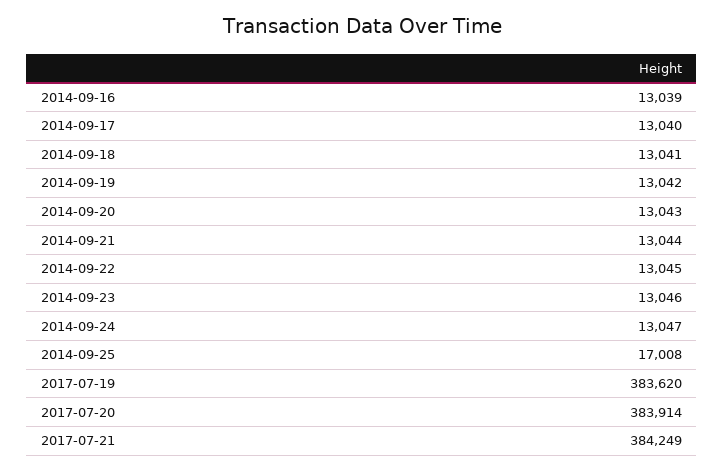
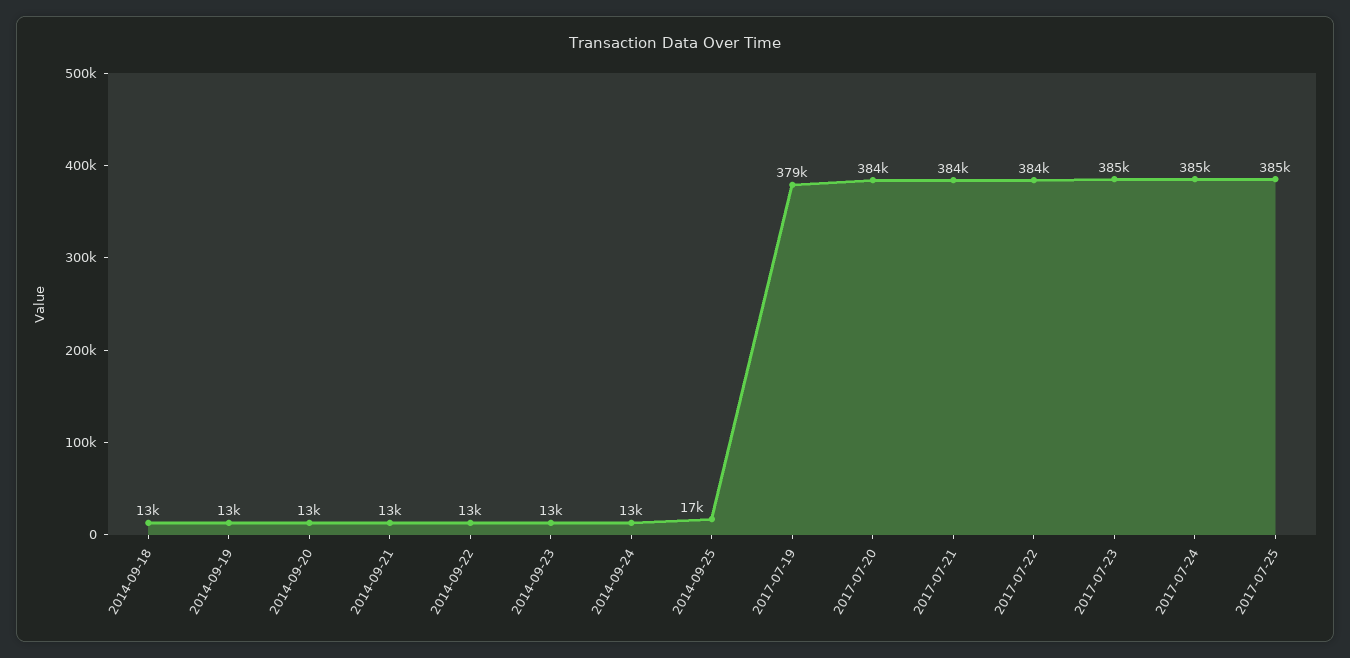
2014-09-16: 13039 -> none
2014-09-17: 13040 -> none
2017-07-19: 383620 -> 379000
2017-07-22: none -> 384000
2017-07-23: none -> 385000
2017-07-24: none -> 385000
2017-07-25: none -> 385000

